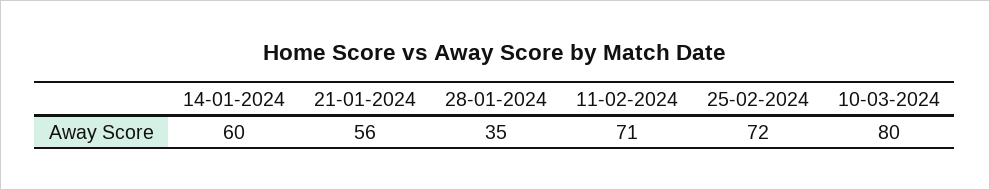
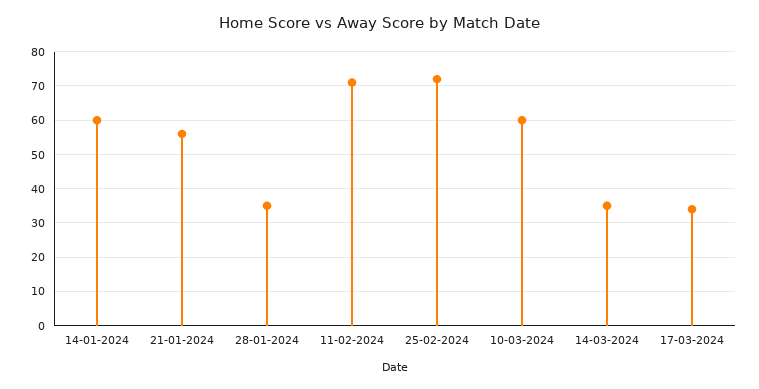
10-03-2024: 80 -> 60
14-03-2024: none -> 35
17-03-2024: none -> 35

